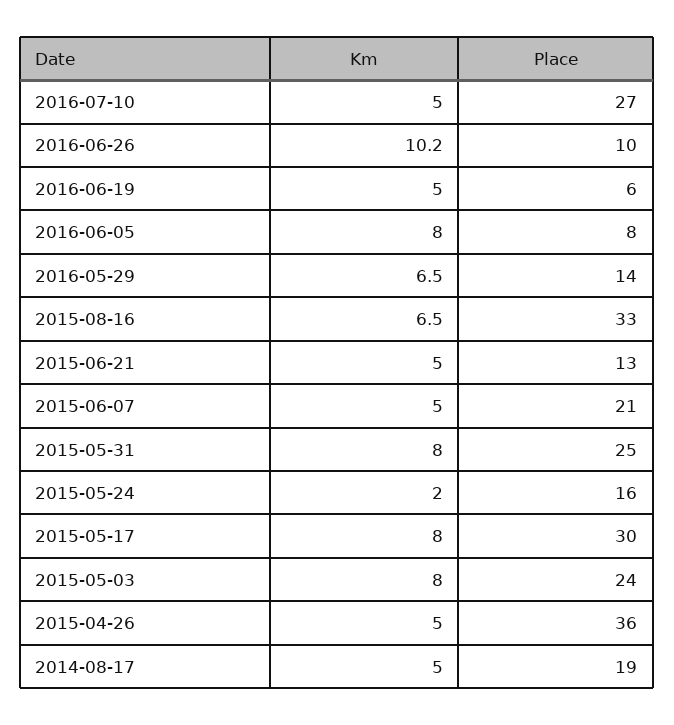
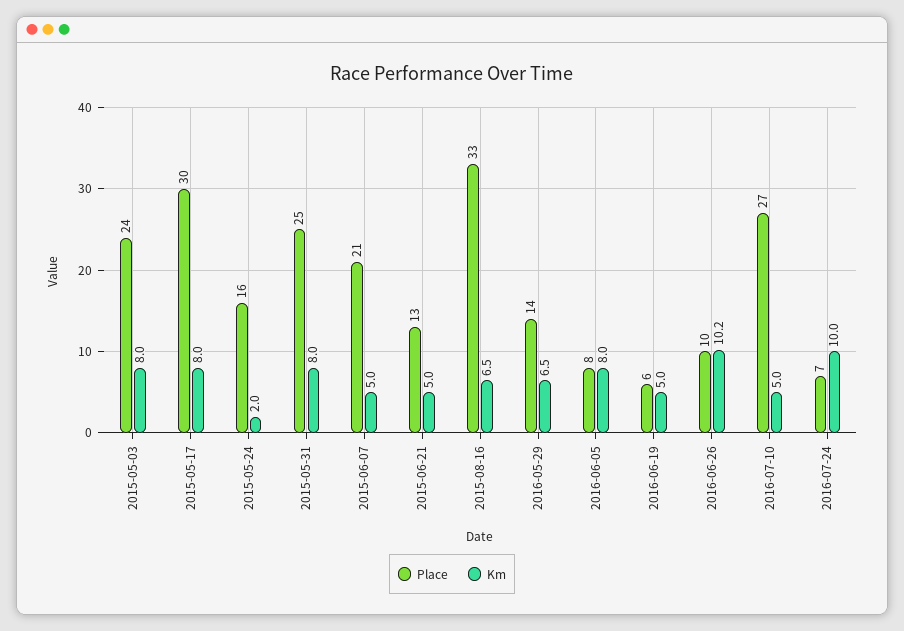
Km, 2015-04-26: 5 -> none
Place, 2015-04-26: 36 -> none
Km, 2014-08-17: 5 -> none
Place, 2014-08-17: 19 -> none
Place, 2016-07-24: none -> 7
Km, 2016-07-24: none -> 10

